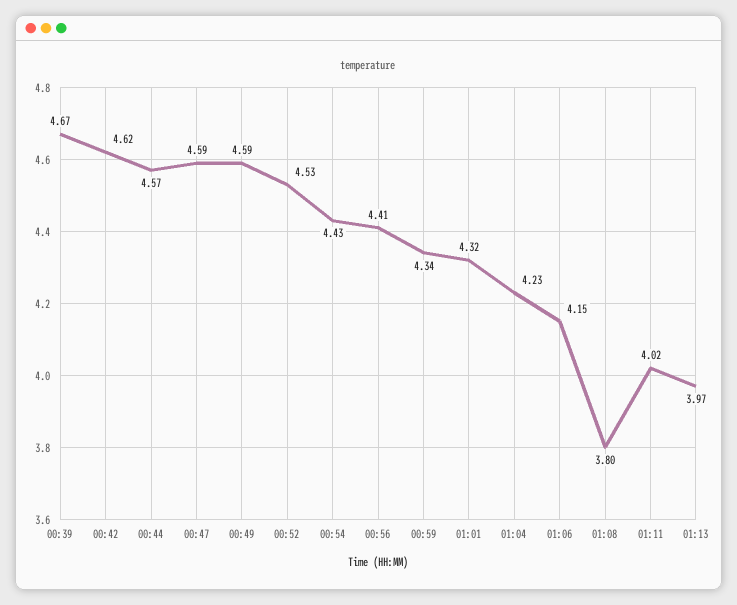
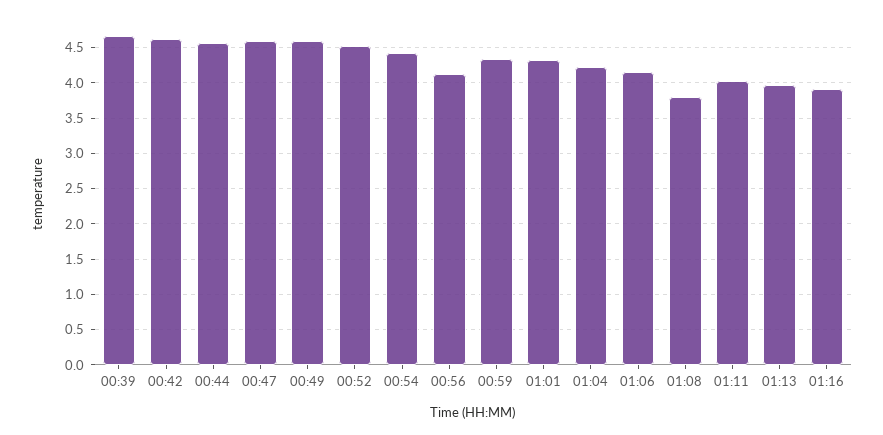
00:56: 4.41 -> 4.1
01:16: none -> 3.9

